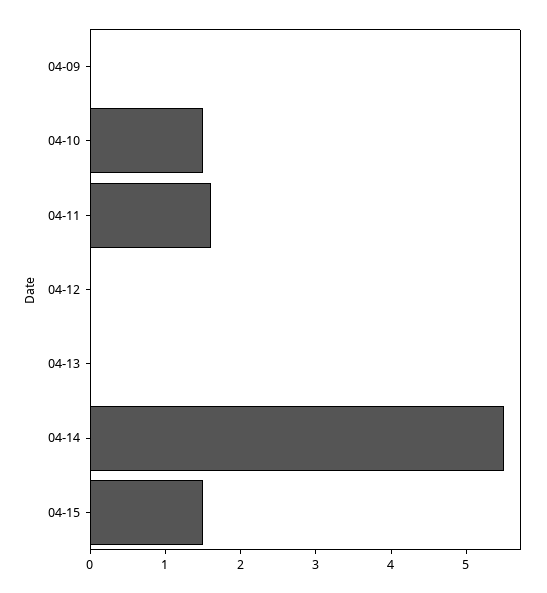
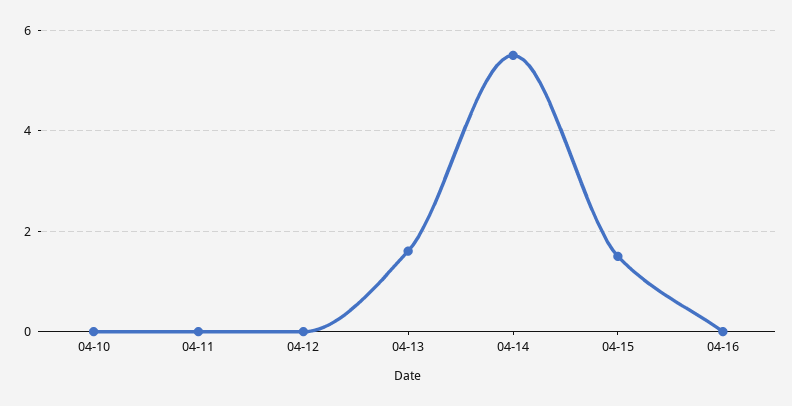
04-09: 0 -> none
04-10: 1.5 -> 0
04-11: 1.5 -> 0
04-13: 0 -> 1.5
04-16: none -> 0

